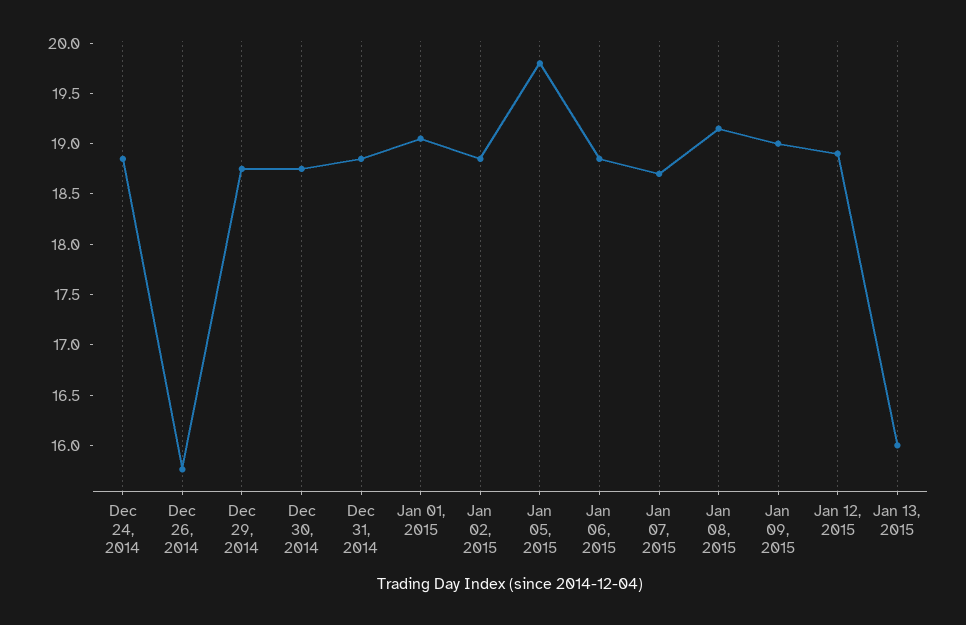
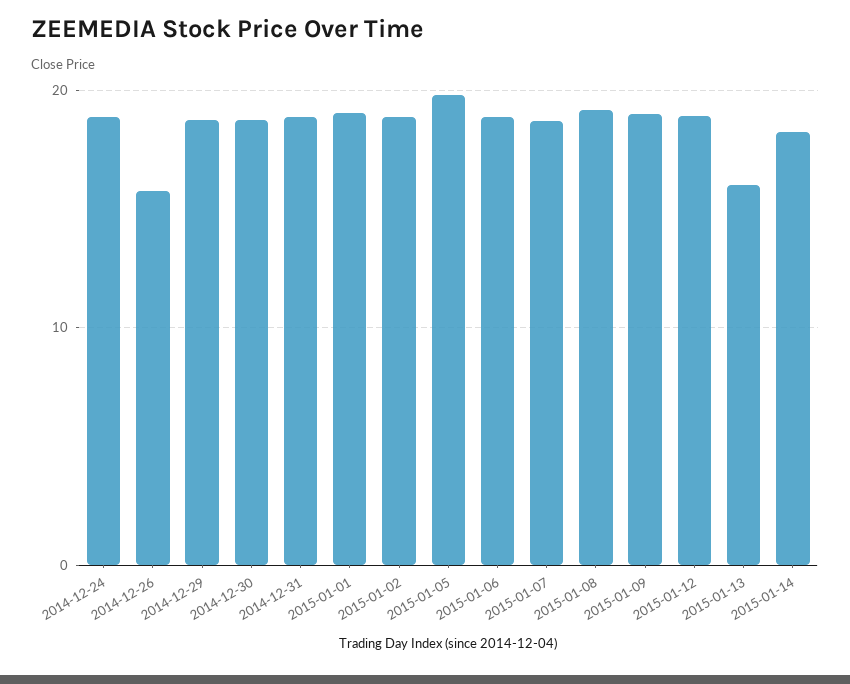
2015-01-14: none -> 18

